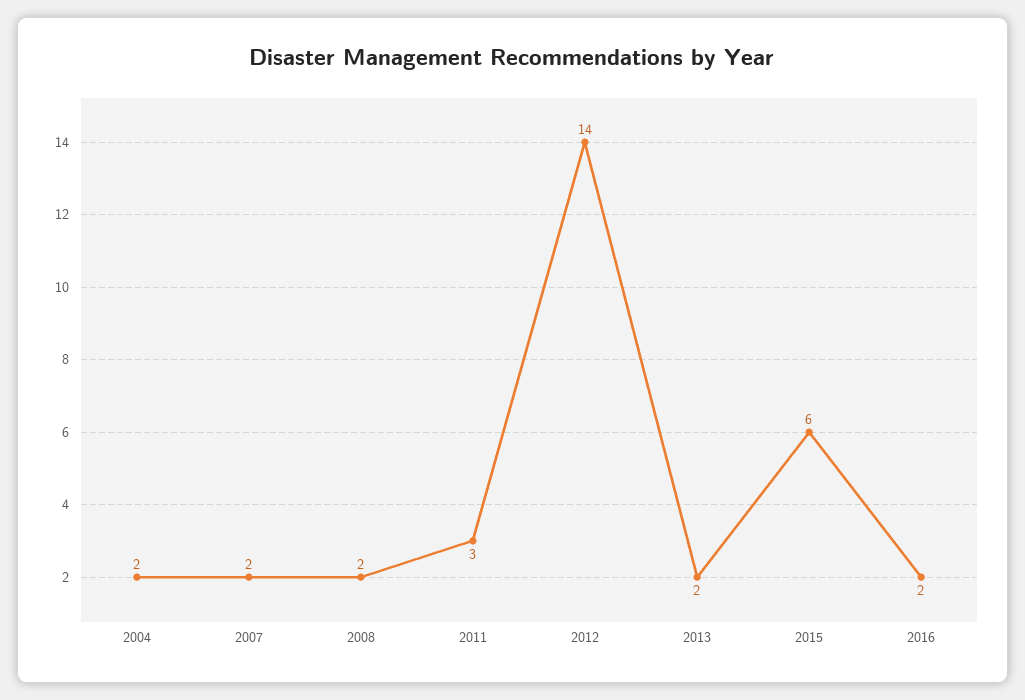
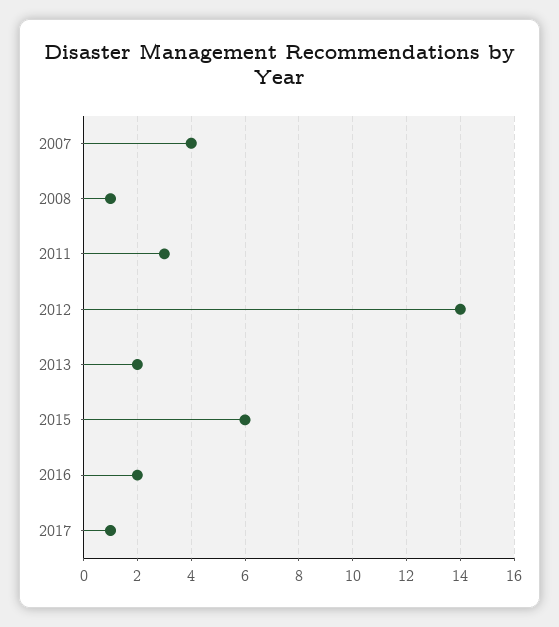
2004: 2 -> none
2007: 2 -> 4
2008: 2 -> 1
2017: none -> 1

